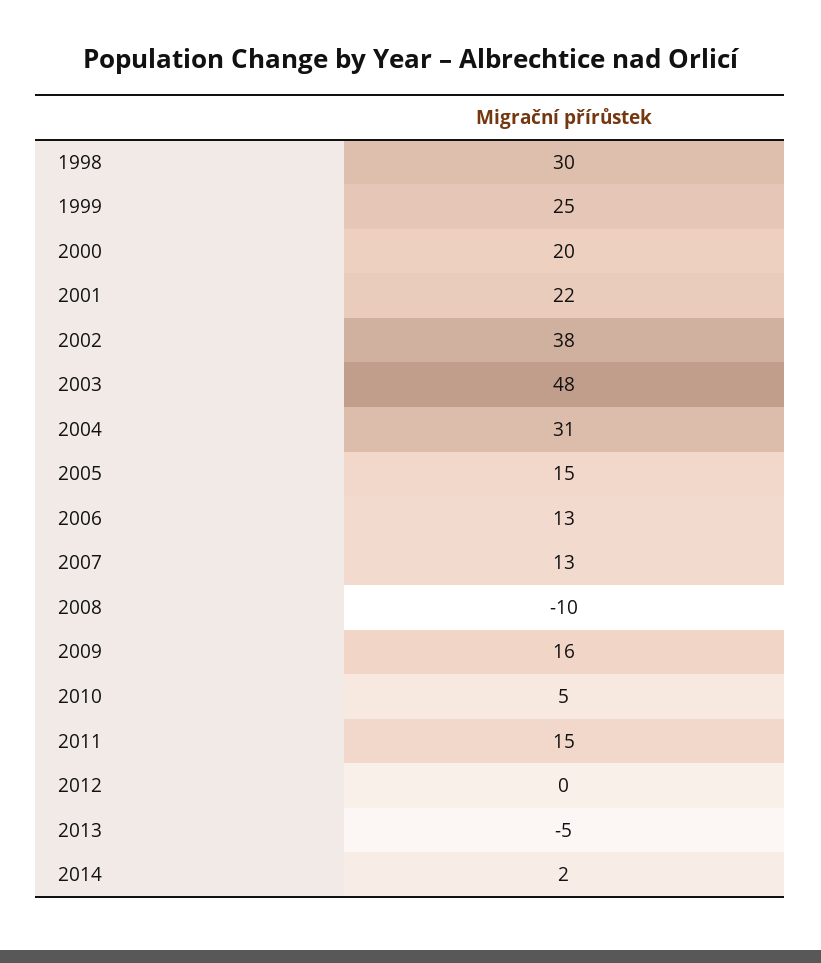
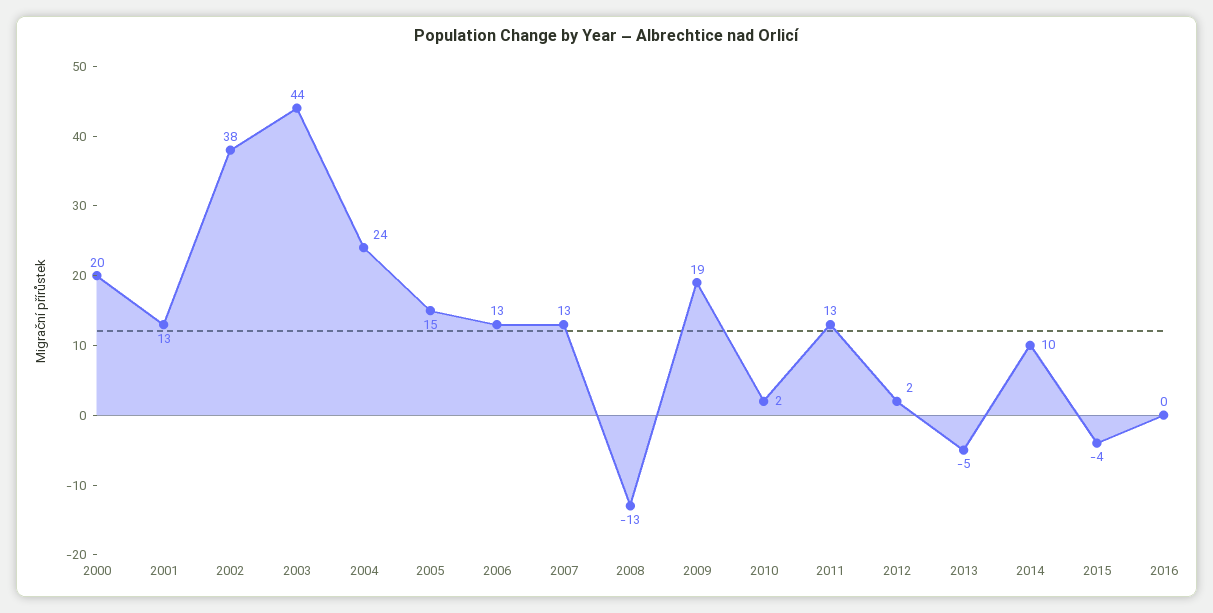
1998: 30 -> none
1999: 25 -> none
2001: 22 -> 13
2003: 48 -> 44
2004: 31 -> 24
2008: -10 -> -13
2009: 16 -> 19
2010: 5 -> 2
2011: 15 -> 13
2012: 0 -> 2
2014: 2 -> 10
2015: none -> -4
2016: none -> 0

